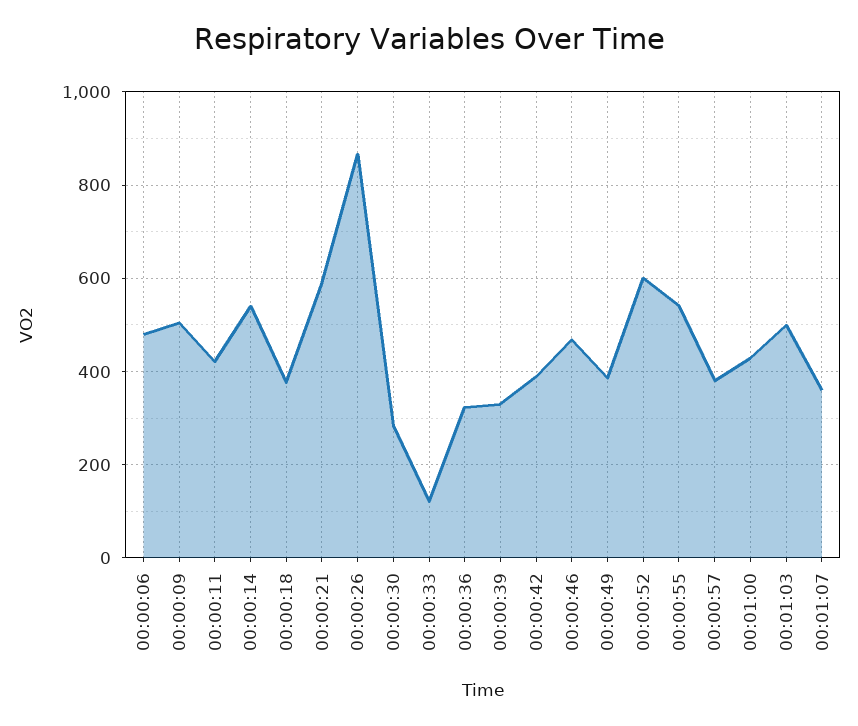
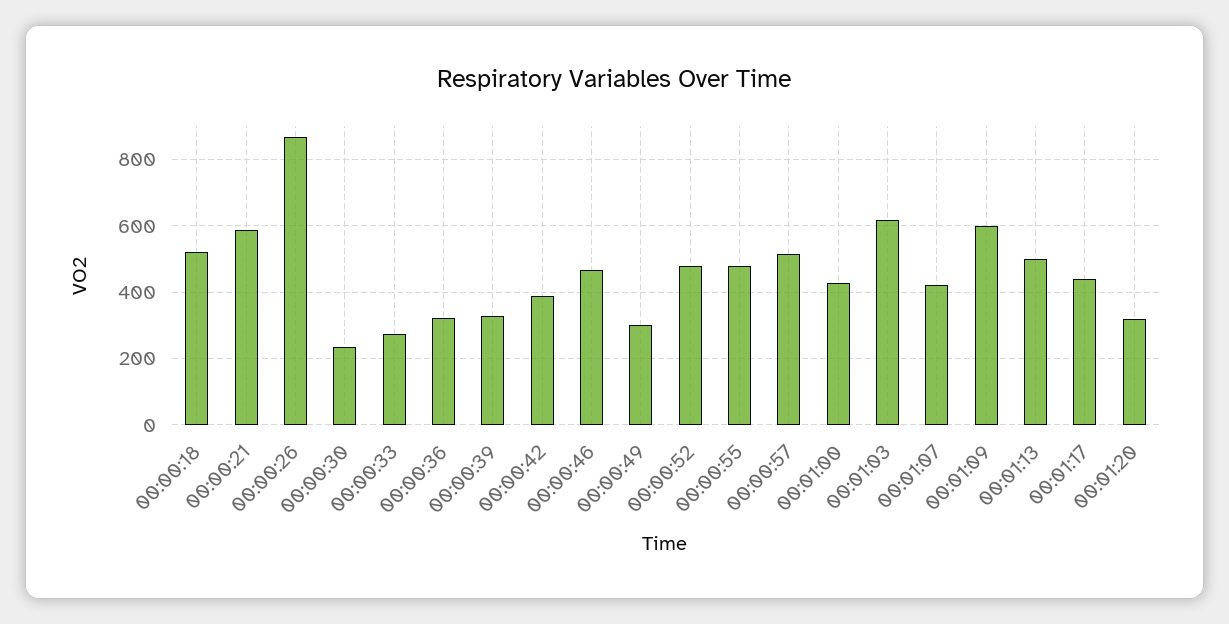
00:00:06: 480 -> none
00:00:09: 500 -> none
00:00:11: 420 -> none
00:00:14: 540 -> none
00:00:18: 380 -> 520
00:00:30: 280 -> 240
00:00:33: 120 -> 280
00:00:49: 380 -> 300
00:00:52: 600 -> 480
00:00:55: 540 -> 480
00:00:57: 380 -> 520
00:01:03: 500 -> 620
00:01:07: 360 -> 420
00:01:09: none -> 600
00:01:13: none -> 500
00:01:17: none -> 440
00:01:20: none -> 320

